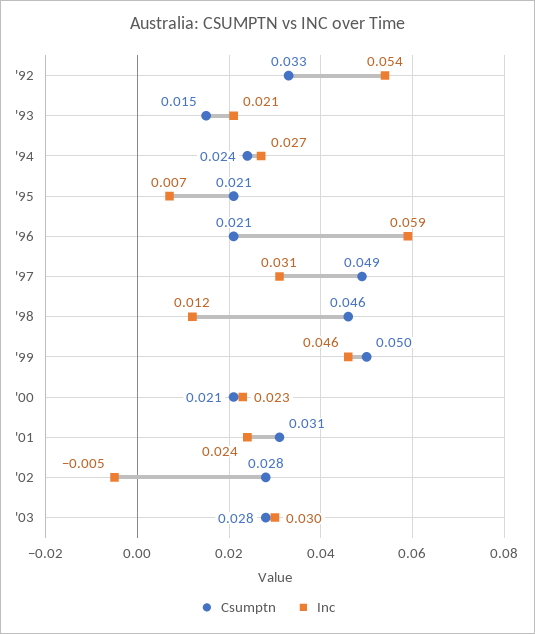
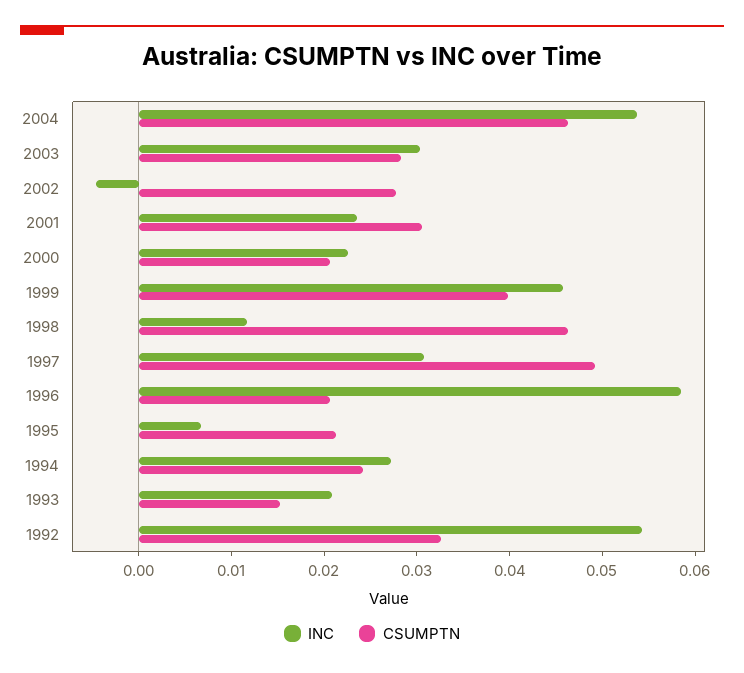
Csumptn, '99: 0.05 -> 0.04
Inc, 2004: none -> 0.054
Csumptn, 2004: none -> 0.046

